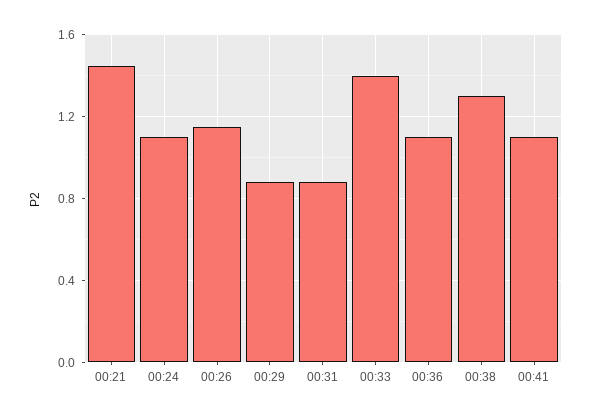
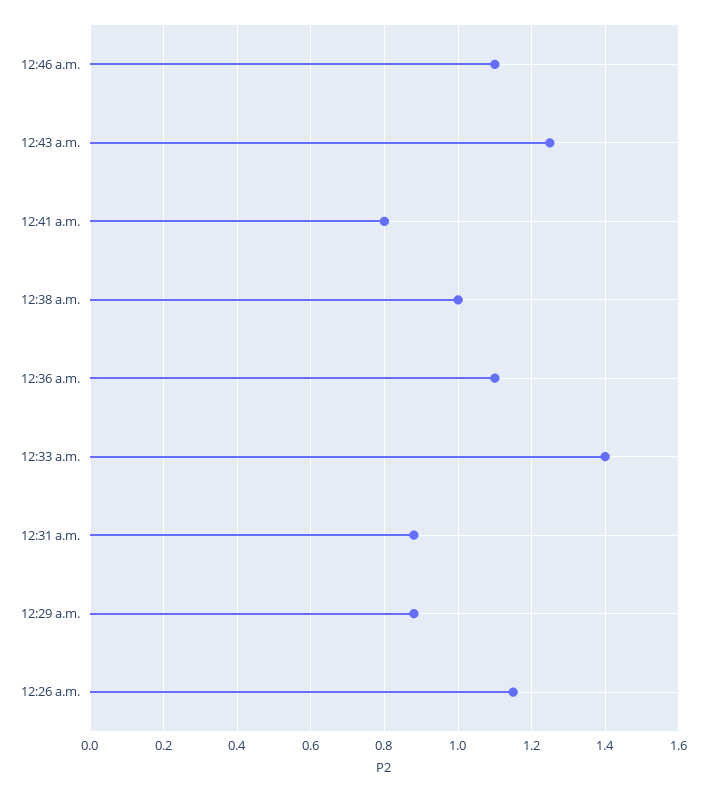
00:21: 1.45 -> none
00:24: 1.1 -> none
00:38: 1.3 -> 1
00:41: 1.1 -> 0.8
12:46 a.m.: none -> 1.1
12:43 a.m.: none -> 1.25

